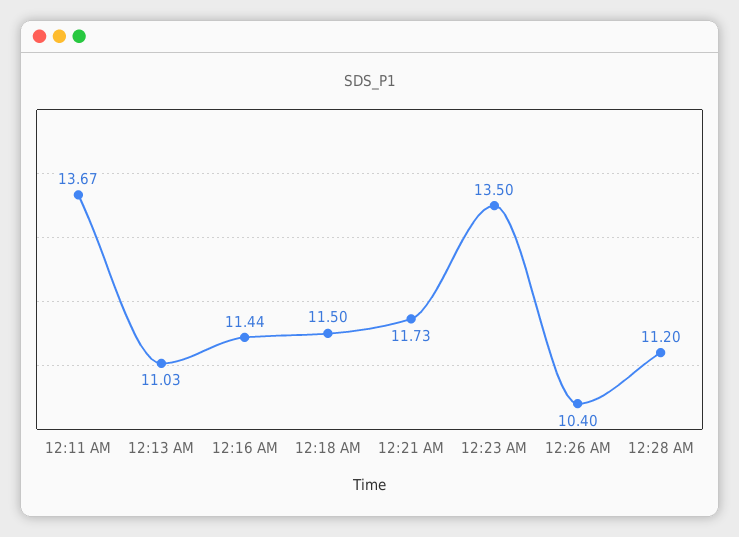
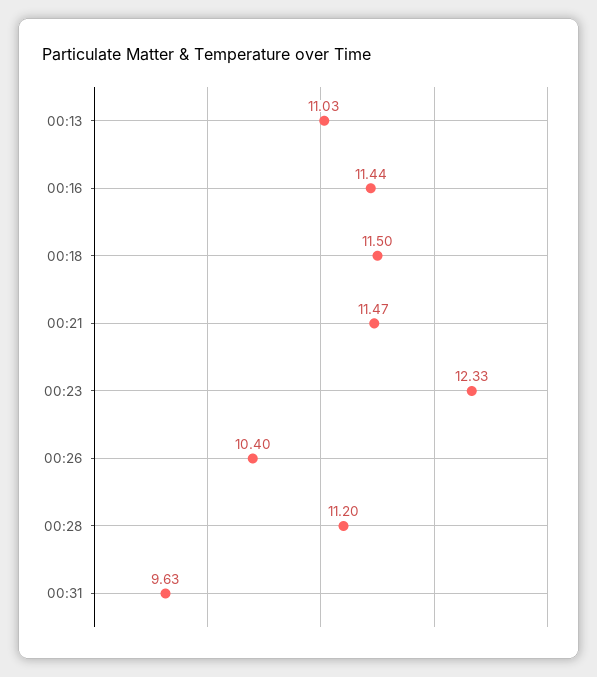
12:11 AM: 13.67 -> none
12:21 AM: 11.73 -> 11.47
12:23 AM: 13.5 -> 12.33
00:31: none -> 9.63

